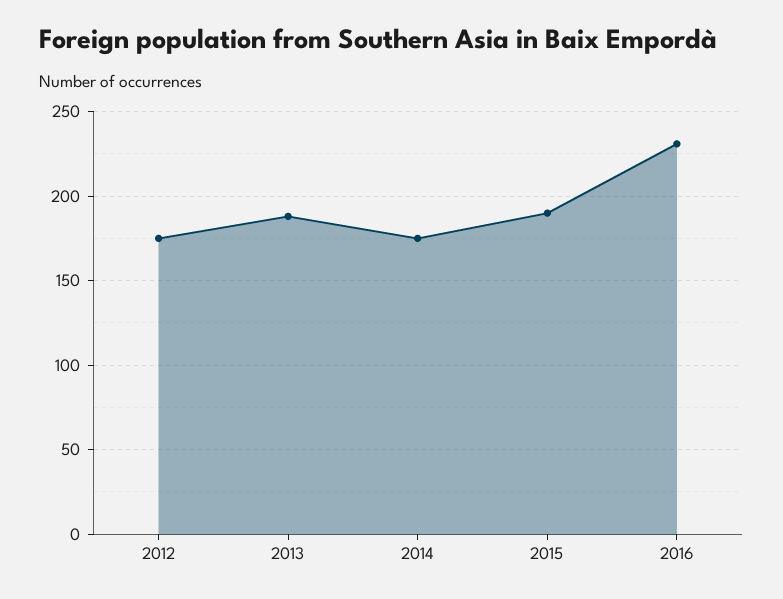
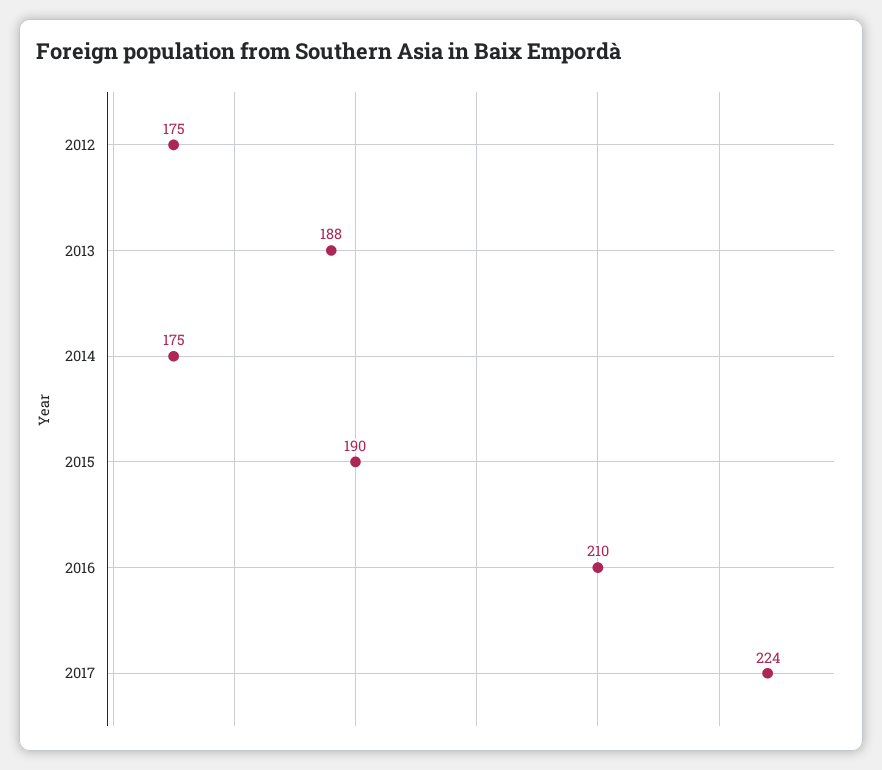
2016: 230 -> 210
2017: none -> 224

